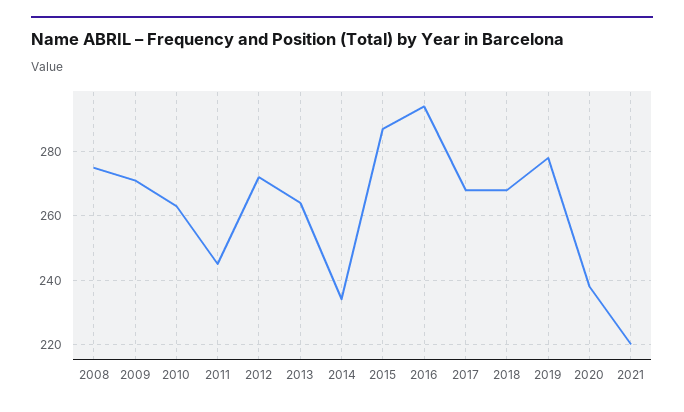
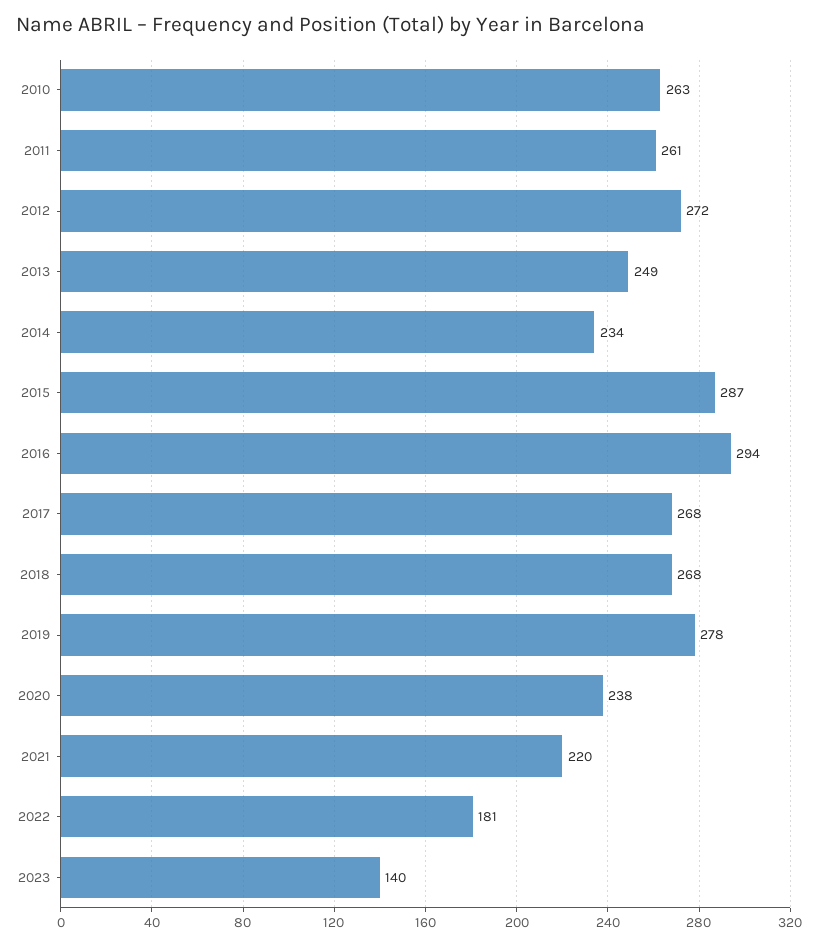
2008: 275 -> none
2009: 270 -> none
2011: 245 -> 261
2013: 265 -> 249
2022: none -> 181
2023: none -> 140

